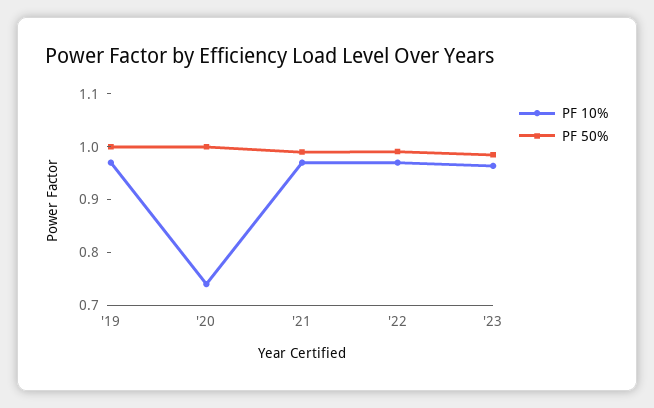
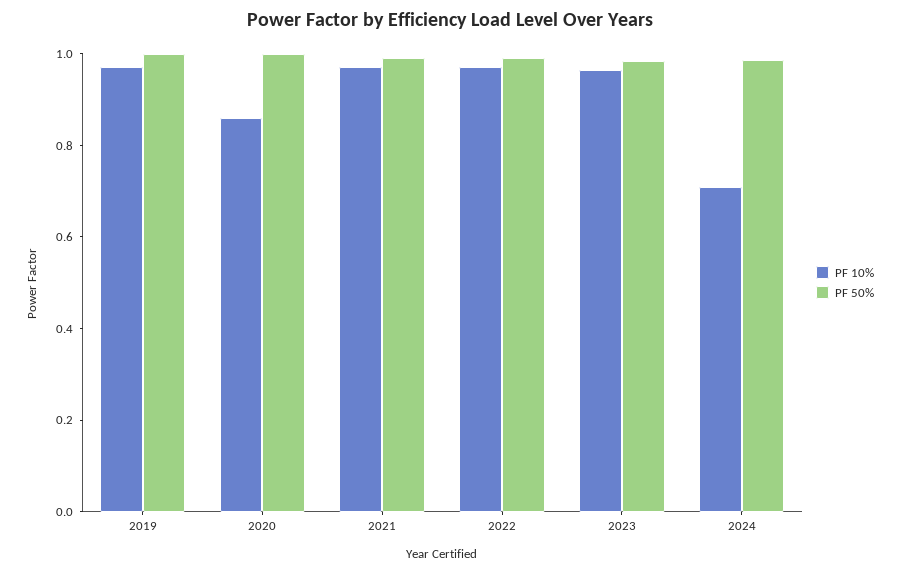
PF 10%, '20: 0.74 -> 0.85
PF 10%, 2024: none -> 0.7
PF 50%, 2024: none -> 1

